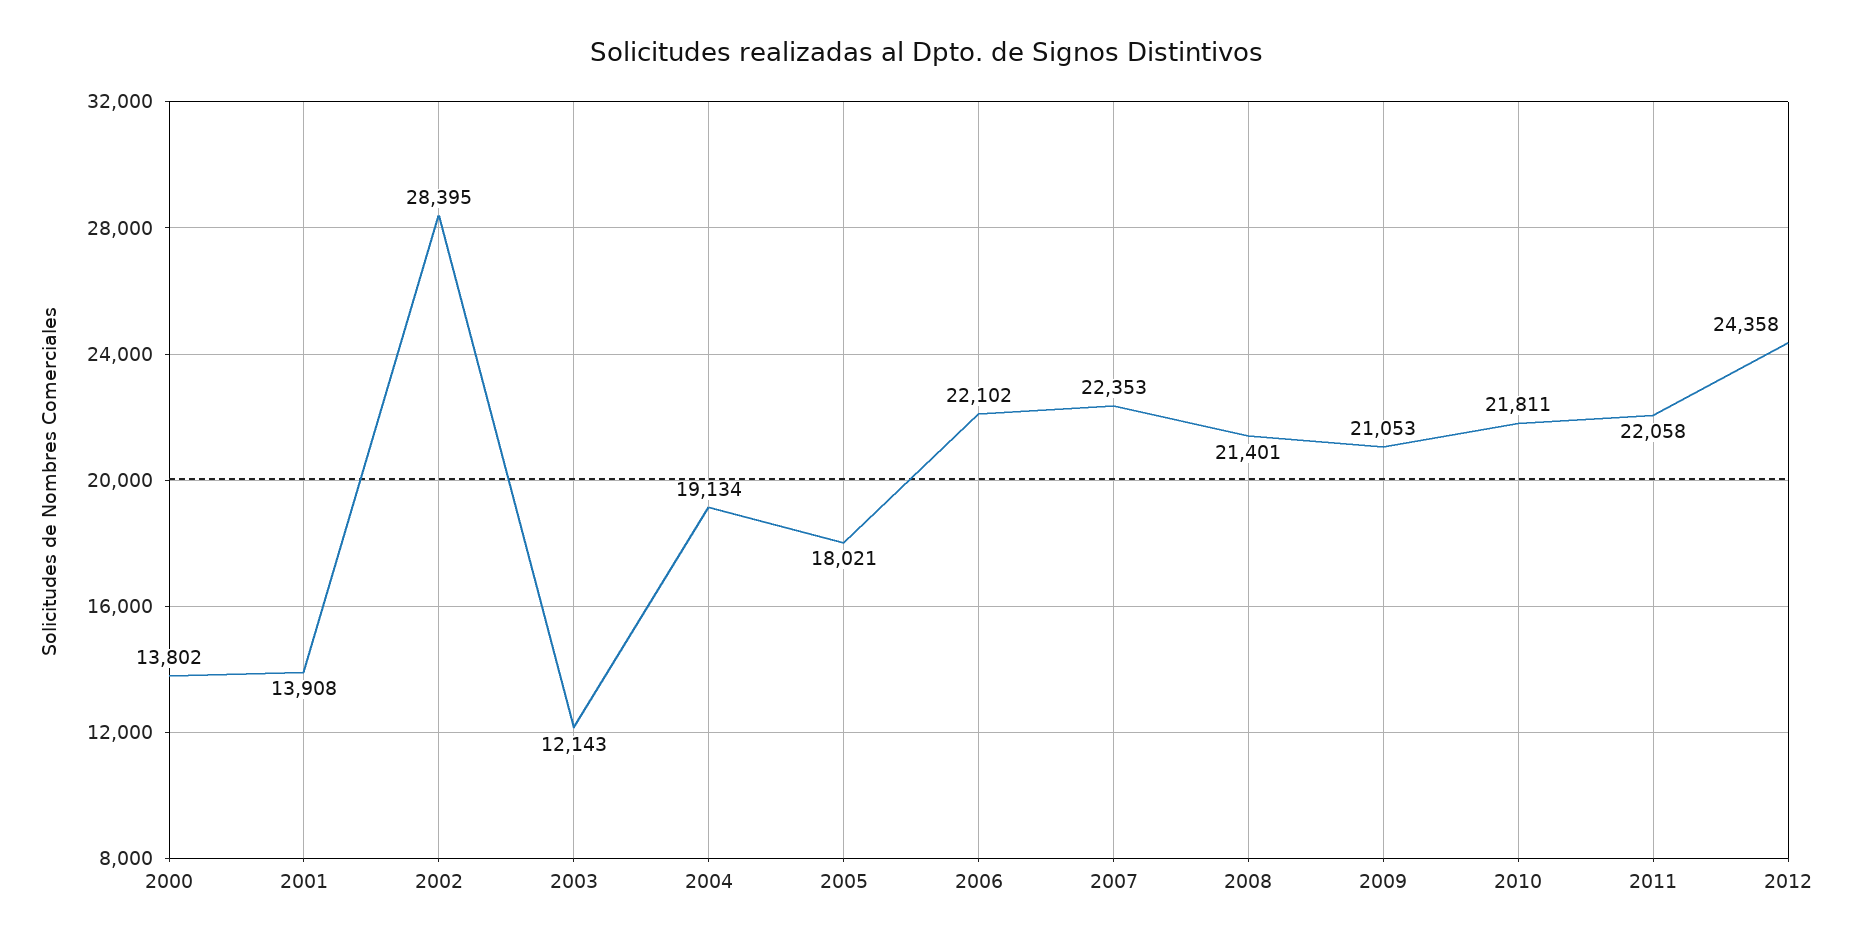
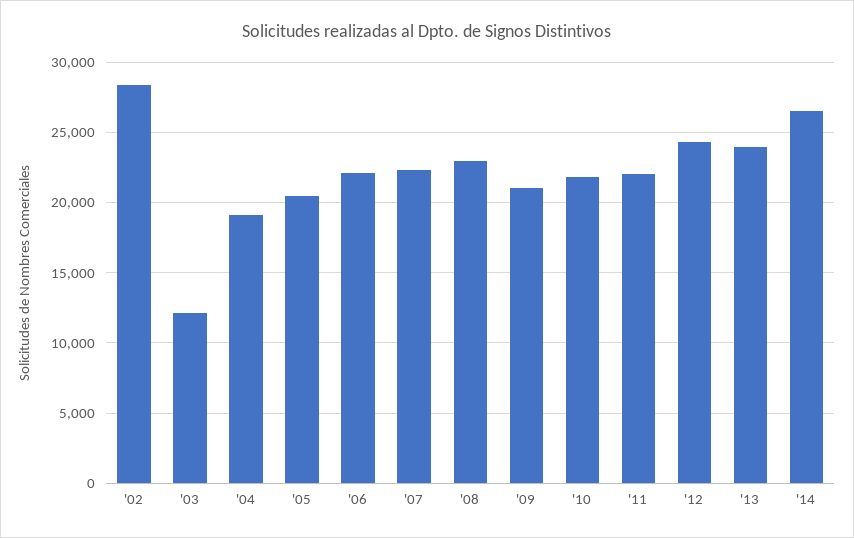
2000: 13802 -> none
2001: 13908 -> none
2005: 18021 -> 20500
2008: 21401 -> 23000
'13: none -> 24000
'14: none -> 26500

